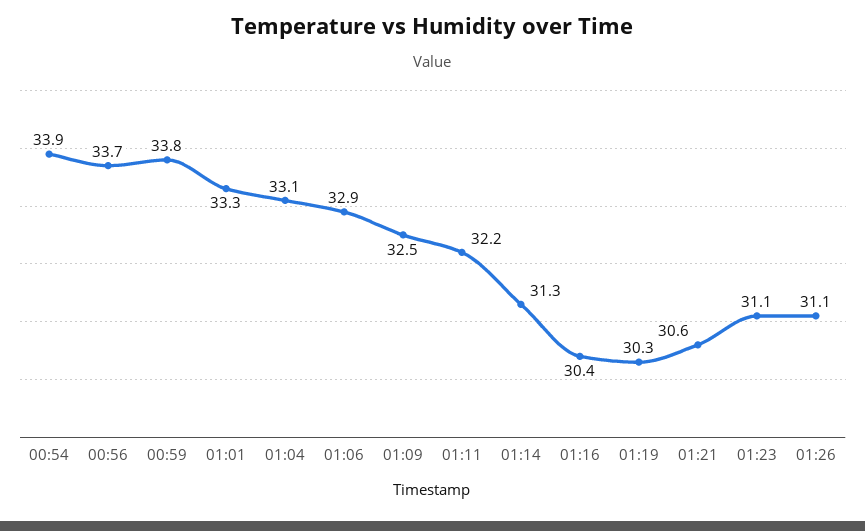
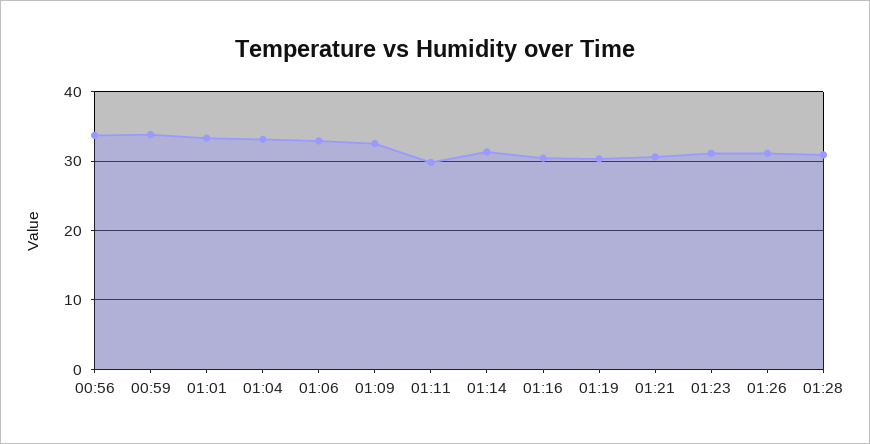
00:54: 33.9 -> none
01:11: 32.2 -> 30
01:28: none -> 31

